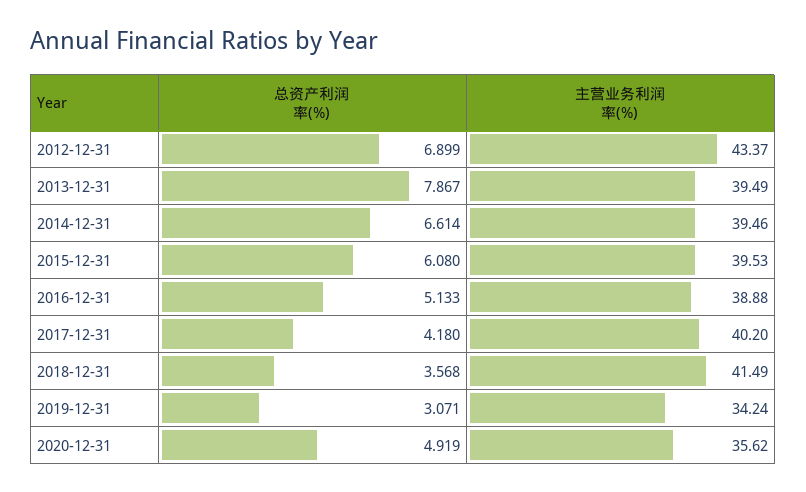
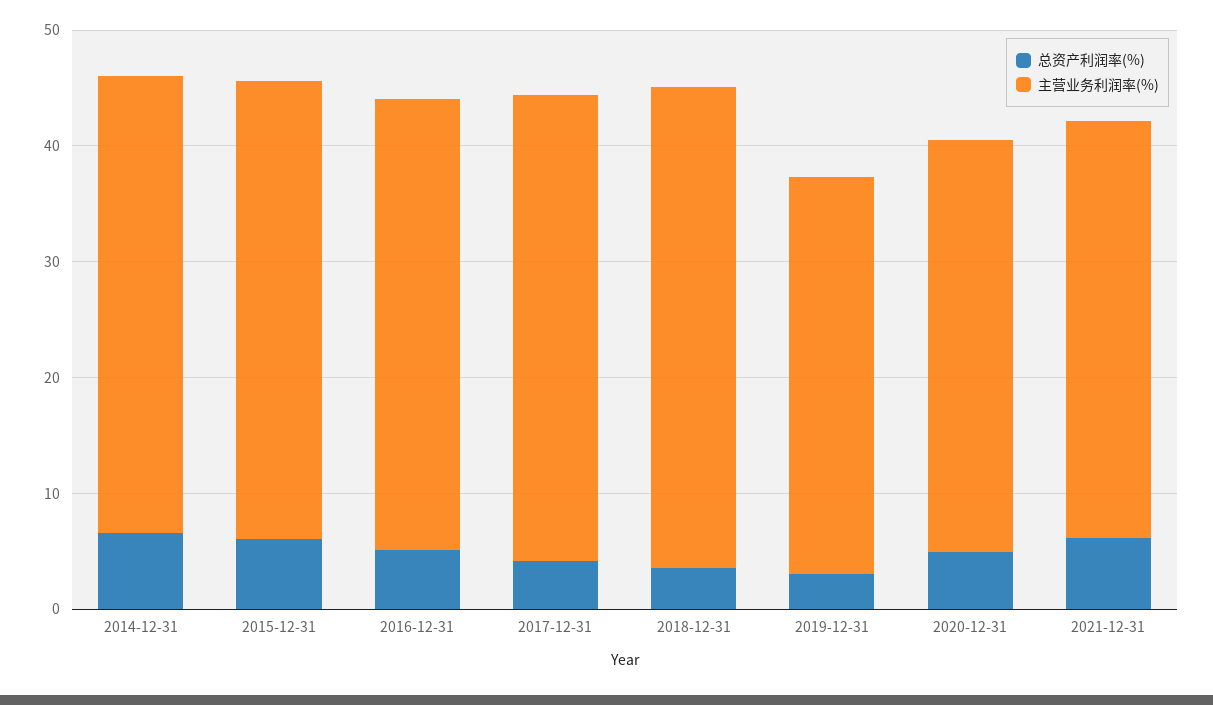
总资产利润率(%), 2012-12-31: 6.899 -> none
主营业务利润率(%), 2012-12-31: 43.37 -> none
总资产利润率(%), 2013-12-31: 7.867 -> none
主营业务利润率(%), 2013-12-31: 39.49 -> none
总资产利润率(%), 2021-12-31: none -> 6
主营业务利润率(%), 2021-12-31: none -> 36

